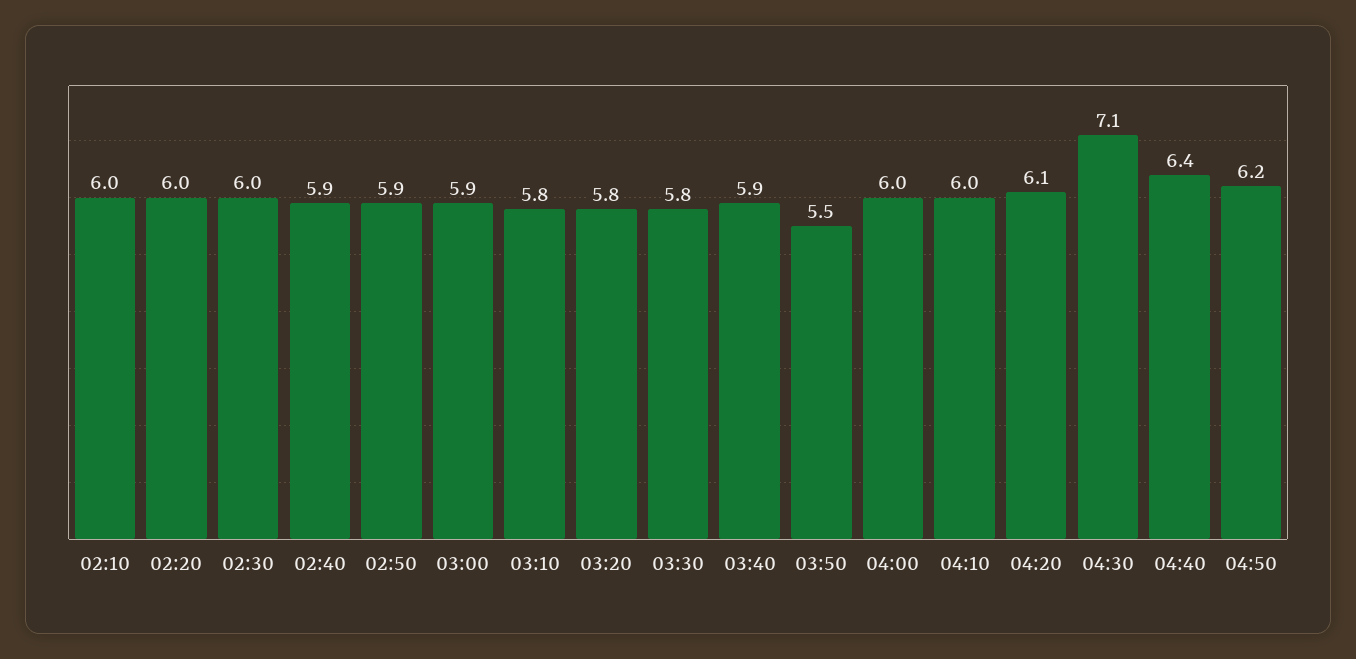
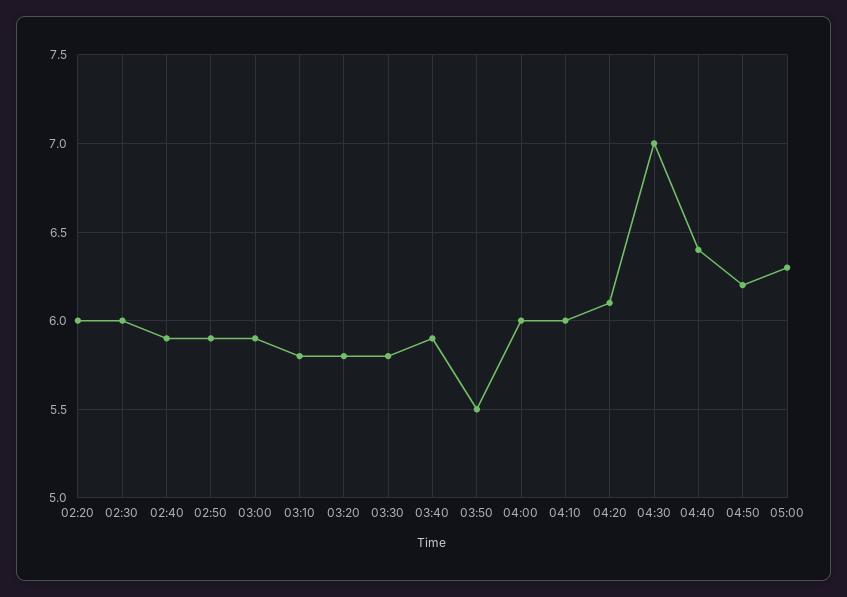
02:10: 6 -> none
04:30: 7.1 -> 7
05:00: none -> 6.3

